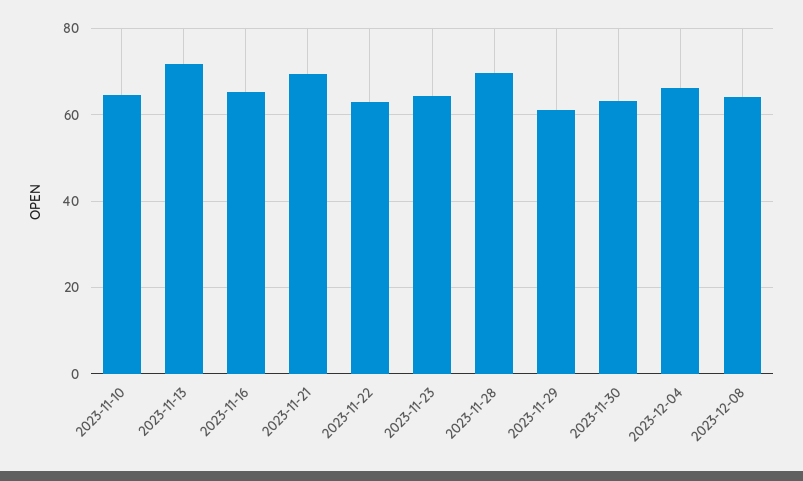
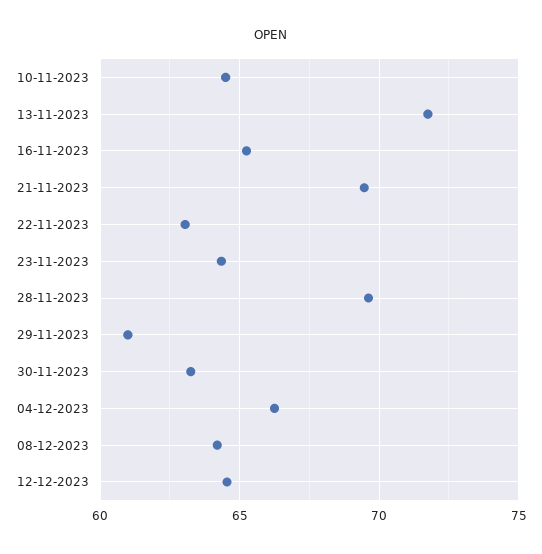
12-12-2023: none -> 64.5

